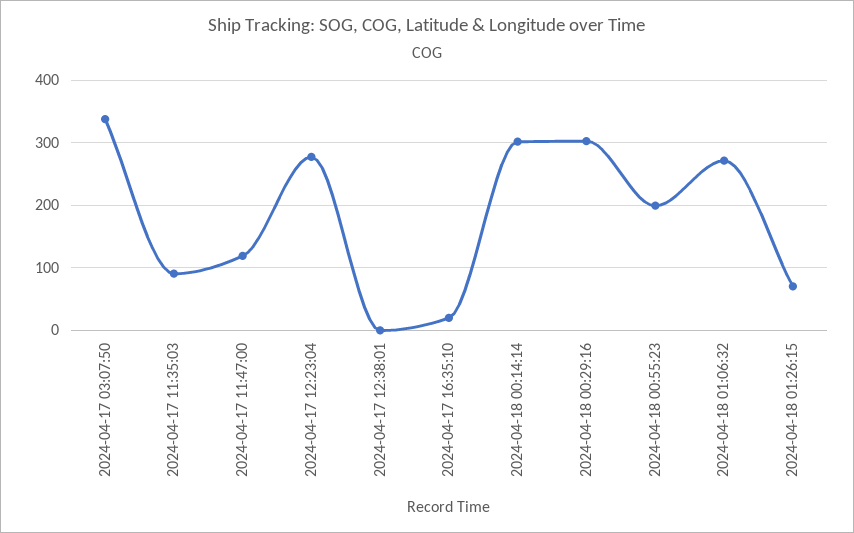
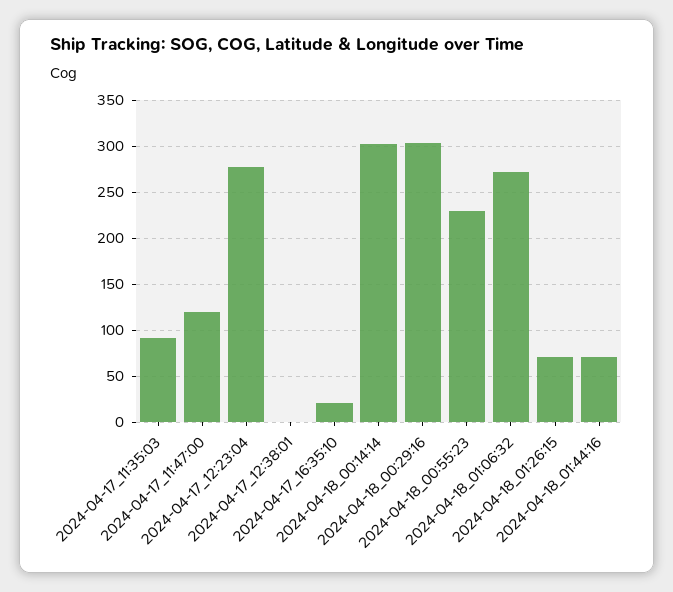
2024-04-17 03:07:50: 340 -> none
2024-04-18 00:55:23: 200 -> 230
2024-04-18_01:44:16: none -> 70

